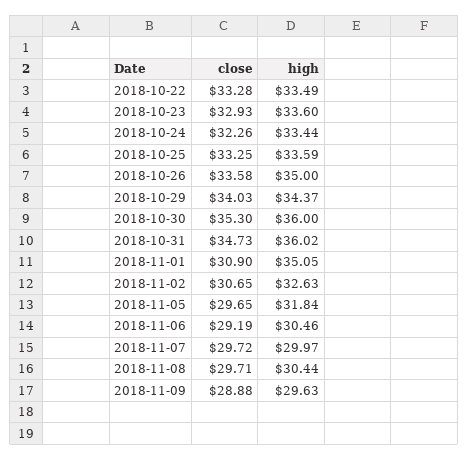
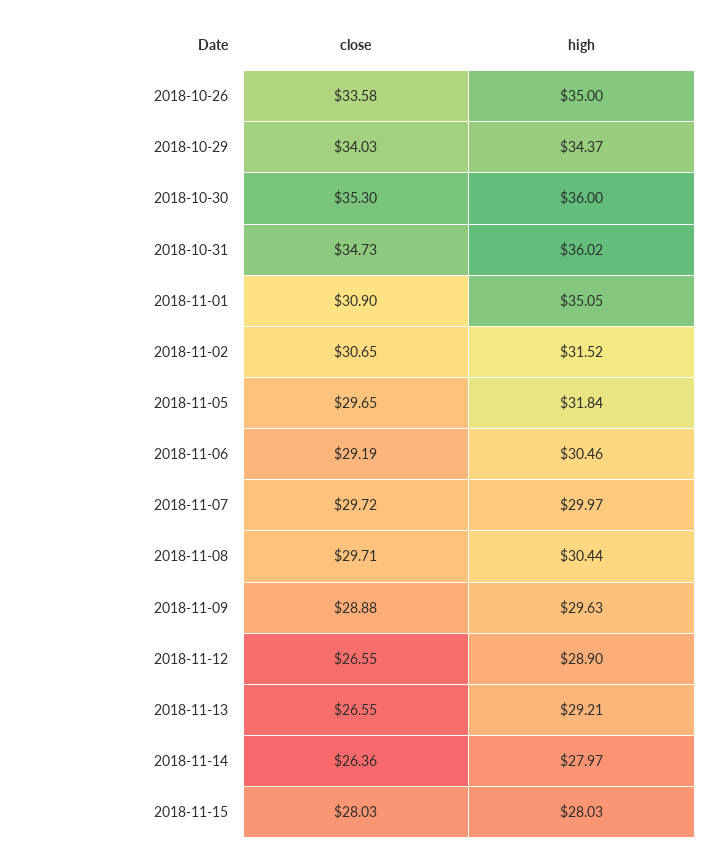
close, 2018-10-22: 33.28 -> none
high, 2018-10-22: 33.49 -> none
close, 2018-10-23: 32.93 -> none
high, 2018-10-23: 33.6 -> none
close, 2018-10-24: 32.26 -> none
high, 2018-10-24: 33.44 -> none
close, 2018-10-25: 33.25 -> none
high, 2018-10-25: 33.59 -> none
high, 2018-11-02: 32.63 -> 31.52
close, 2018-11-12: none -> 26.55
high, 2018-11-12: none -> 28.9
close, 2018-11-13: none -> 26.55
high, 2018-11-13: none -> 29.21
close, 2018-11-14: none -> 26.36
high, 2018-11-14: none -> 27.97
close, 2018-11-15: none -> 28.03
high, 2018-11-15: none -> 28.03

